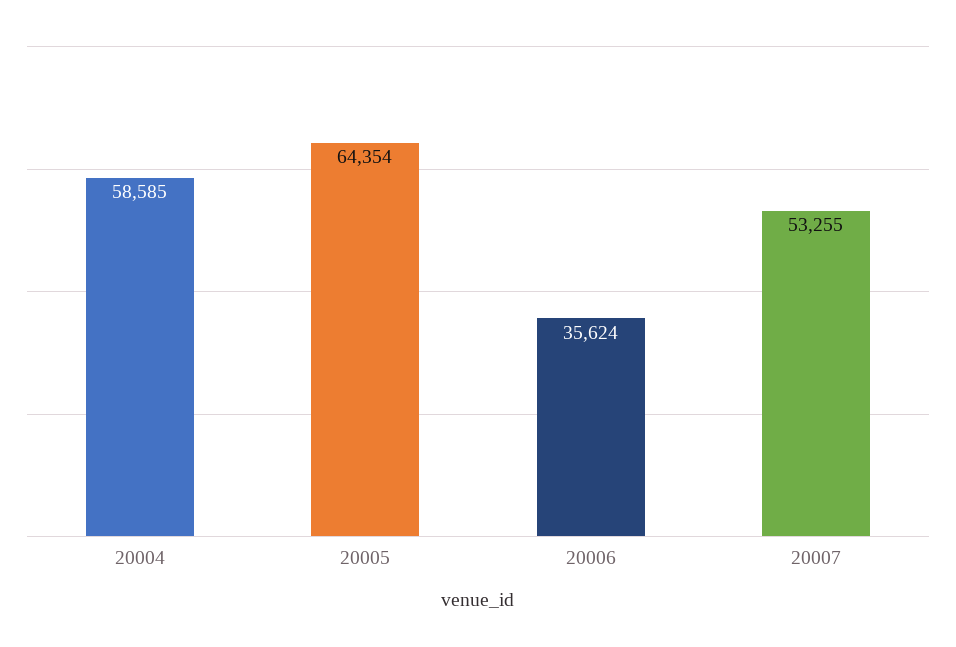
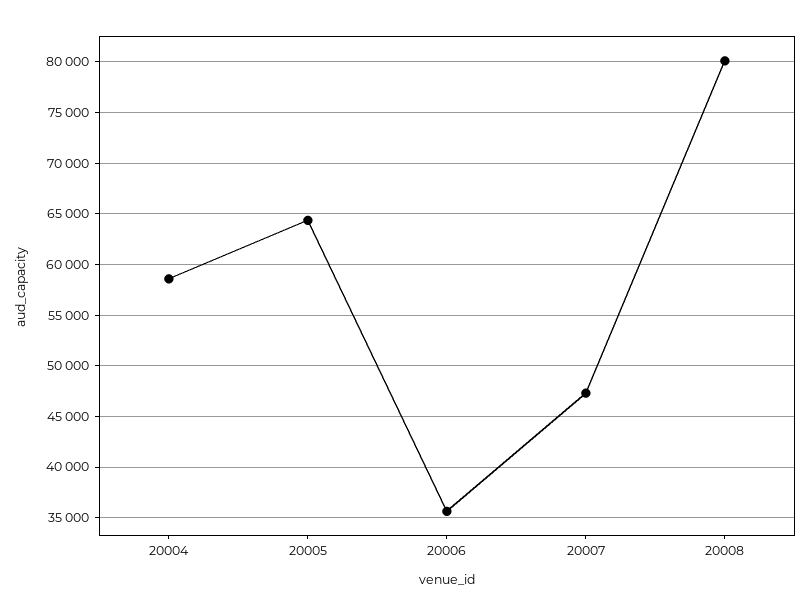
20007: 53255 -> 47000
20008: none -> 80000

